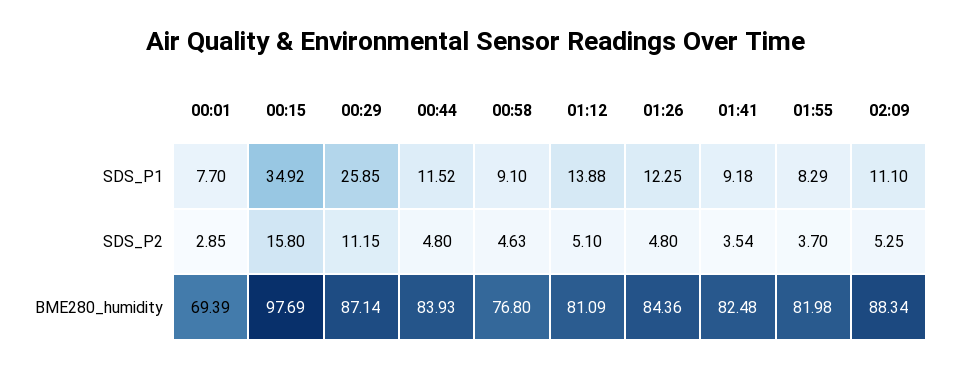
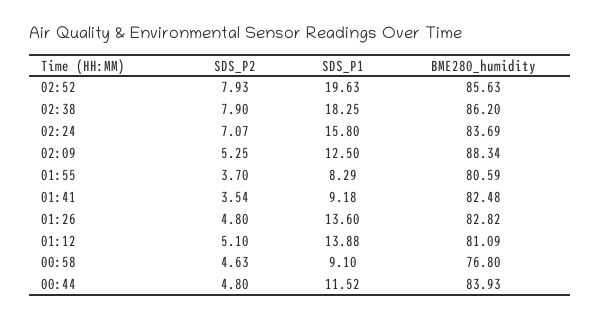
00:01, SDS_P1: 7.7 -> none
00:15, SDS_P1: 34.92 -> none
00:29, SDS_P1: 25.85 -> none
01:26, SDS_P1: 12.25 -> 13.6
02:09, SDS_P1: 11.1 -> 12.5
00:01, SDS_P2: 2.85 -> none
00:15, SDS_P2: 15.8 -> none
00:29, SDS_P2: 11.15 -> none
00:01, BME280_humidity: 69.39 -> none
00:15, BME280_humidity: 97.69 -> none
00:29, BME280_humidity: 87.14 -> none
01:26, BME280_humidity: 84.36 -> 82.82
01:55, BME280_humidity: 81.98 -> 80.59
02:52, SDS_P2: none -> 7.93
02:52, SDS_P1: none -> 19.63
02:52, BME280_humidity: none -> 85.63
02:38, SDS_P2: none -> 7.9
02:38, SDS_P1: none -> 18.25
02:38, BME280_humidity: none -> 86.2
02:24, SDS_P2: none -> 7.07
02:24, SDS_P1: none -> 15.8
02:24, BME280_humidity: none -> 83.69

